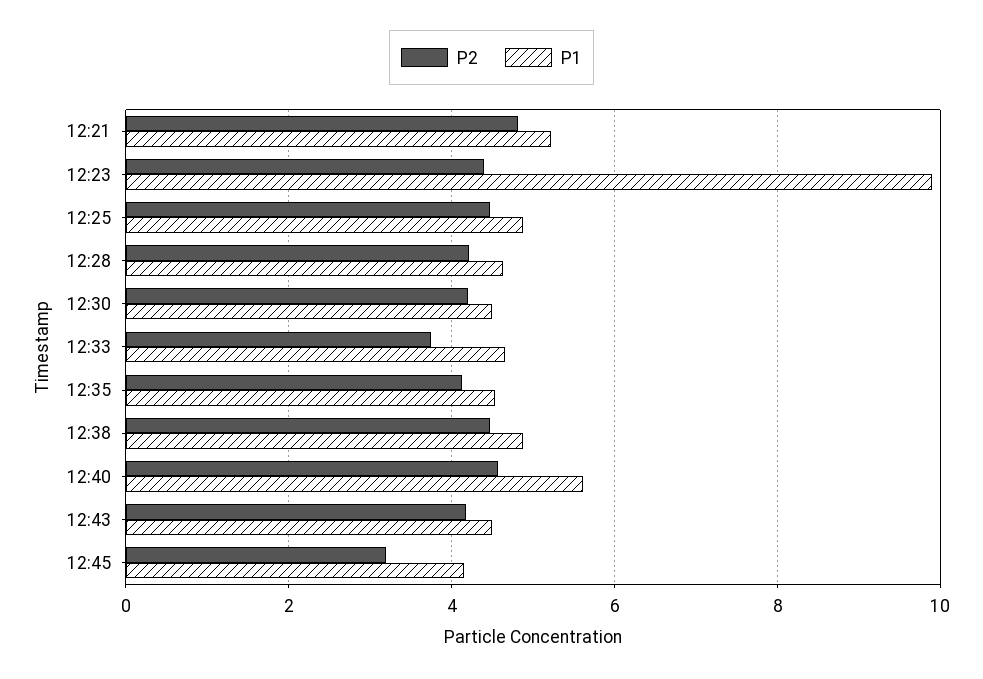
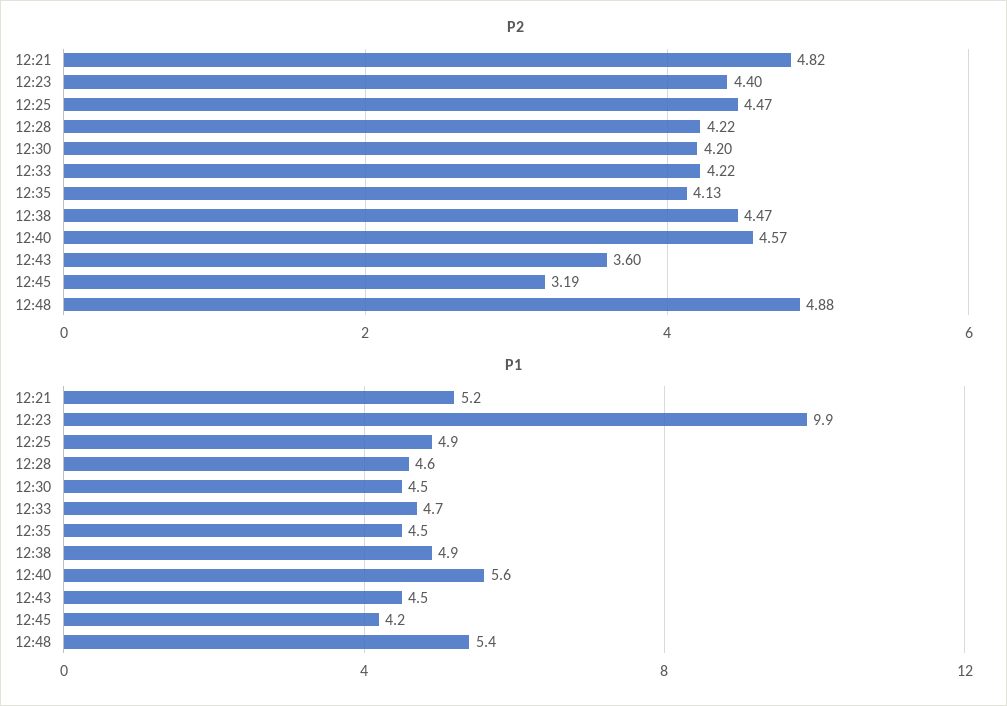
P2, 12:33: 3.8 -> 4.22
P2, 12:43: 4.2 -> 3.6
P2, 12:48: none -> 4.88
P1, 12:48: none -> 5.4

